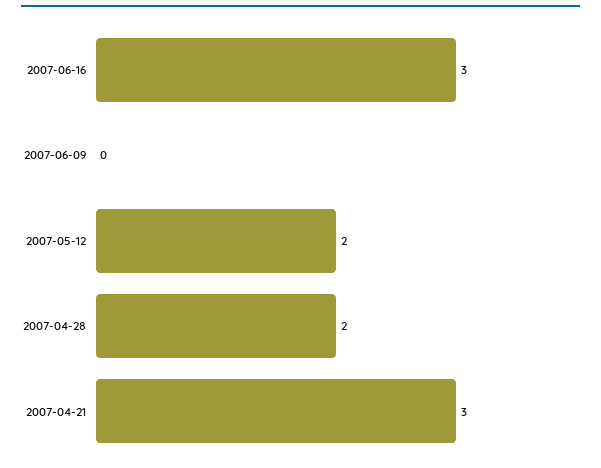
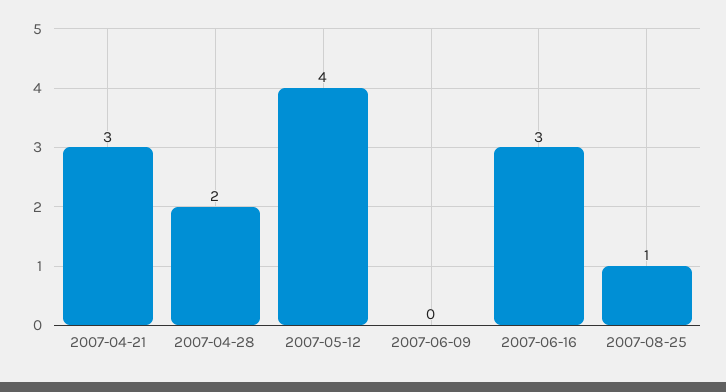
2007-05-12: 2 -> 4
2007-08-25: none -> 1

